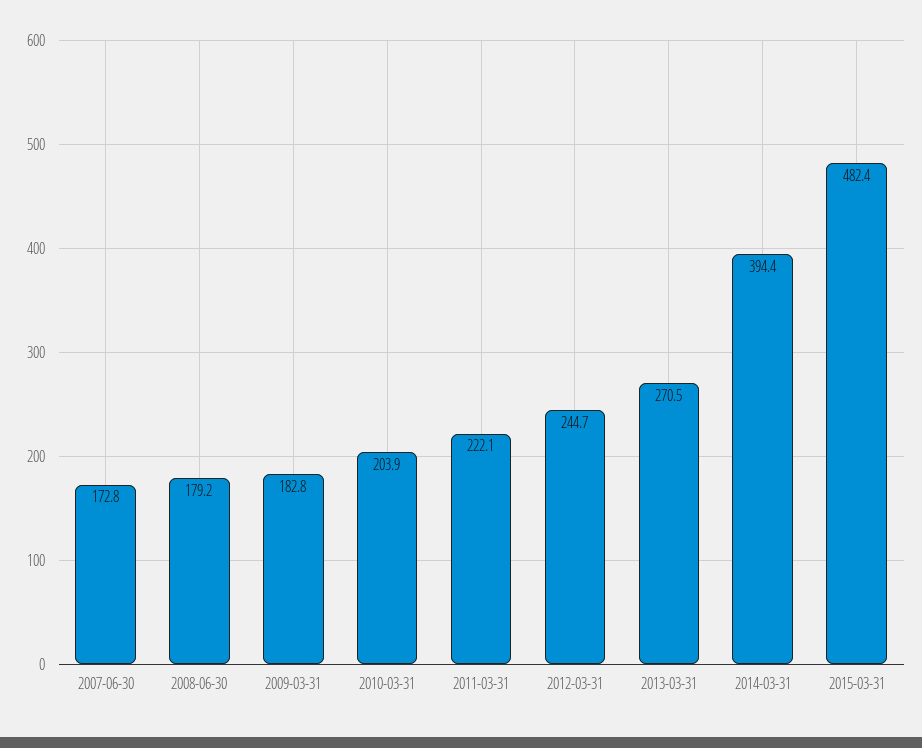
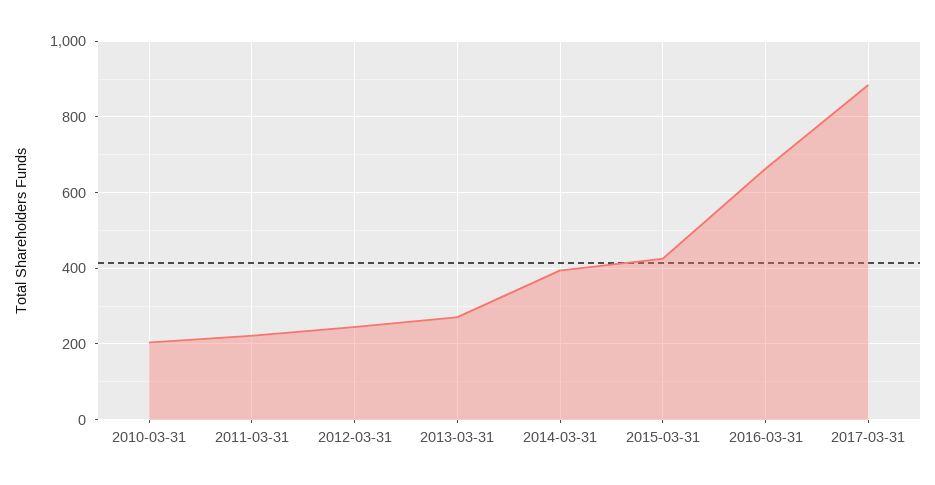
2007-06-30: 172.8 -> none
2008-06-30: 179.2 -> none
2009-03-31: 182.8 -> none
2015-03-31: 482.4 -> 420
2016-03-31: none -> 660
2017-03-31: none -> 880

